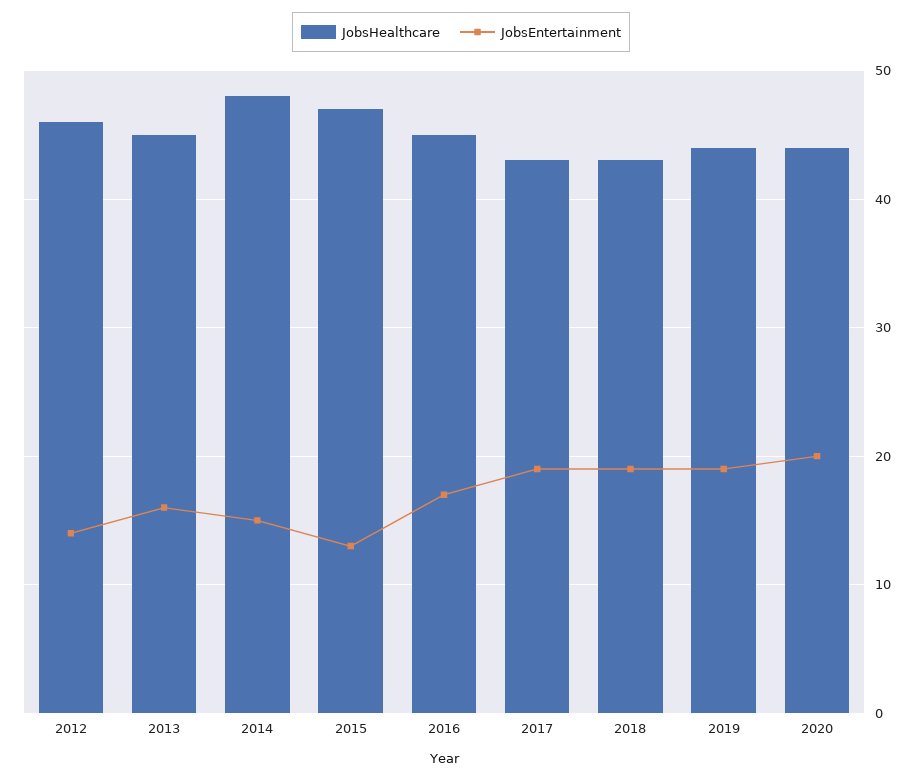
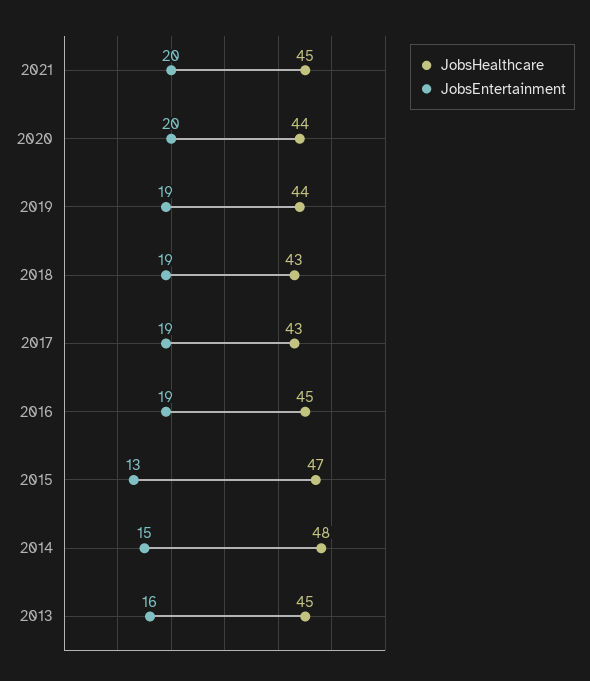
JobsHealthcare, 2012: 46 -> none
JobsEntertainment, 2012: 14 -> none
JobsEntertainment, 2016: 17 -> 19
JobsHealthcare, 2021: none -> 45
JobsEntertainment, 2021: none -> 20

